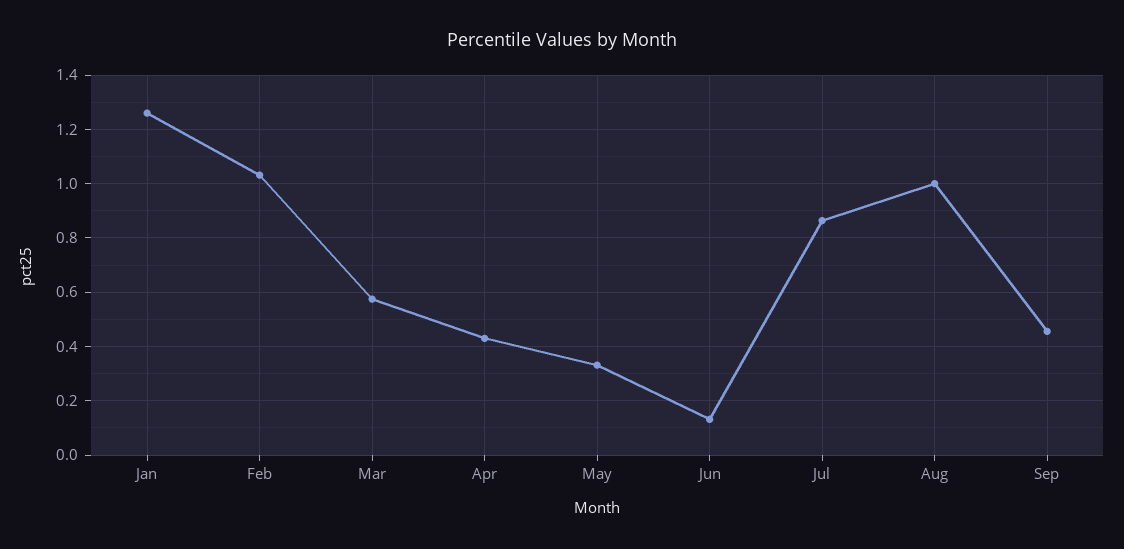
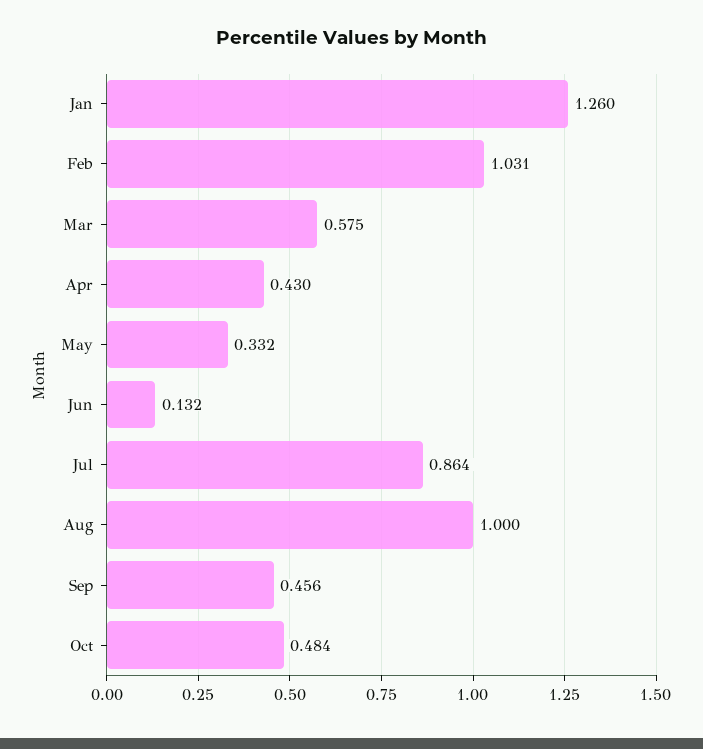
Oct: none -> 0.484

